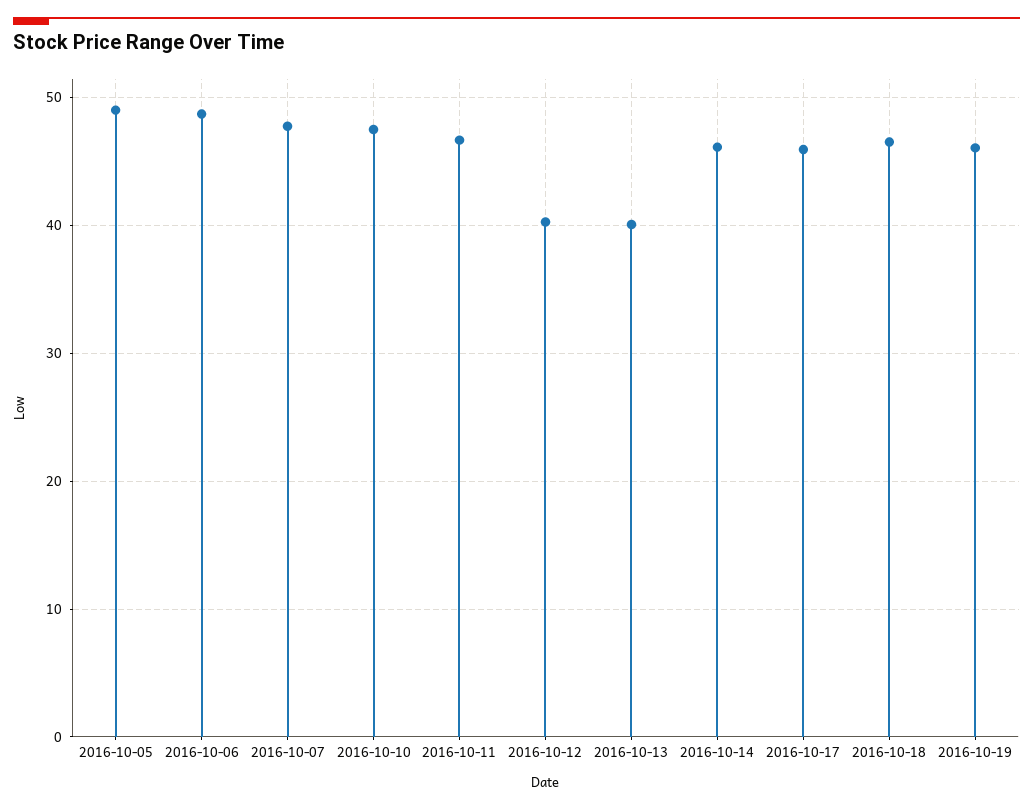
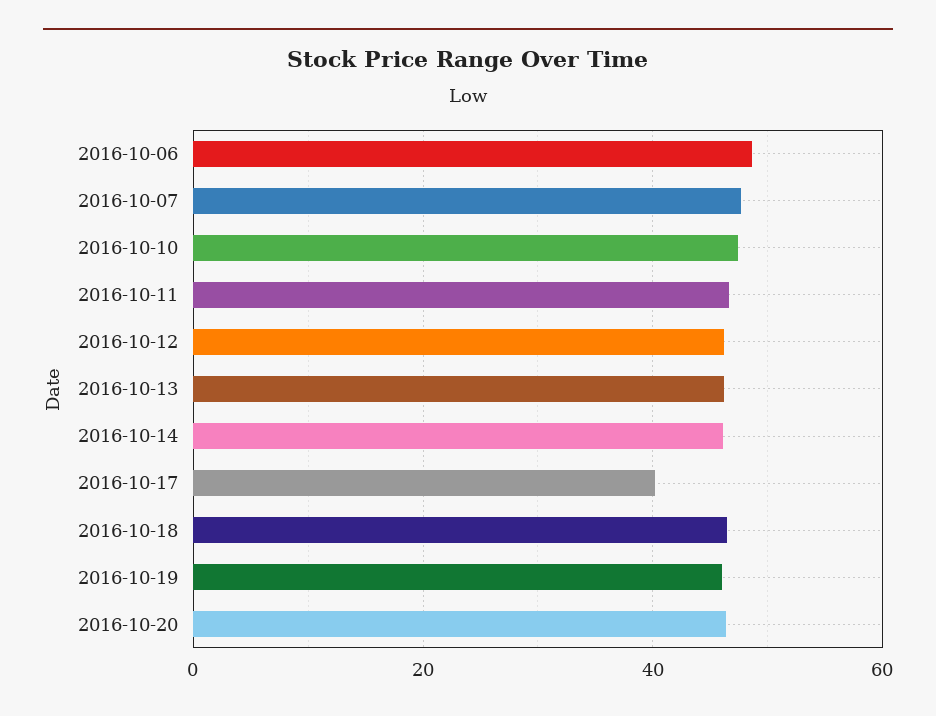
2016-10-05: 49 -> none
2016-10-12: 40 -> 46
2016-10-13: 40 -> 46
2016-10-17: 46 -> 40
2016-10-20: none -> 46

